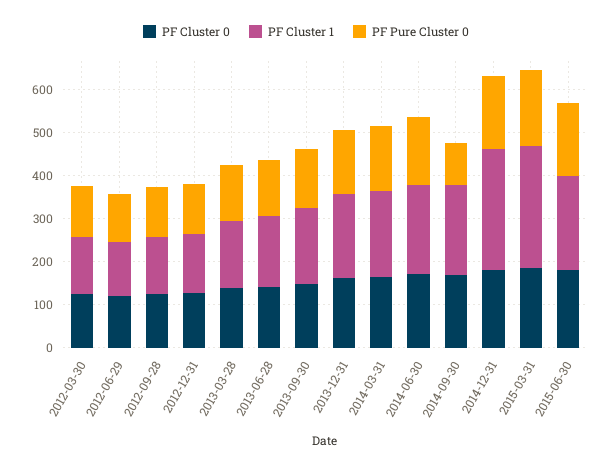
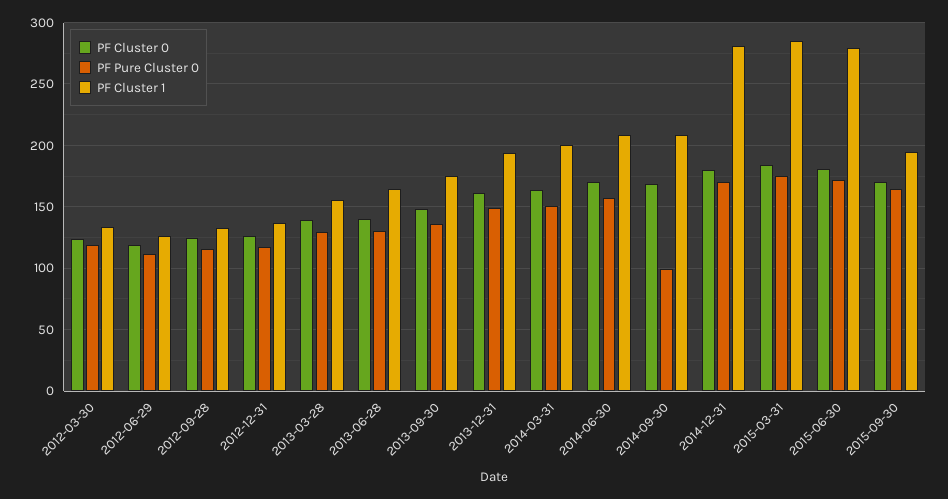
PF Cluster 1, 2015-06-30: 220 -> 280
PF Cluster 0, 2015-09-30: none -> 170
PF Pure Cluster 0, 2015-09-30: none -> 165
PF Cluster 1, 2015-09-30: none -> 195

